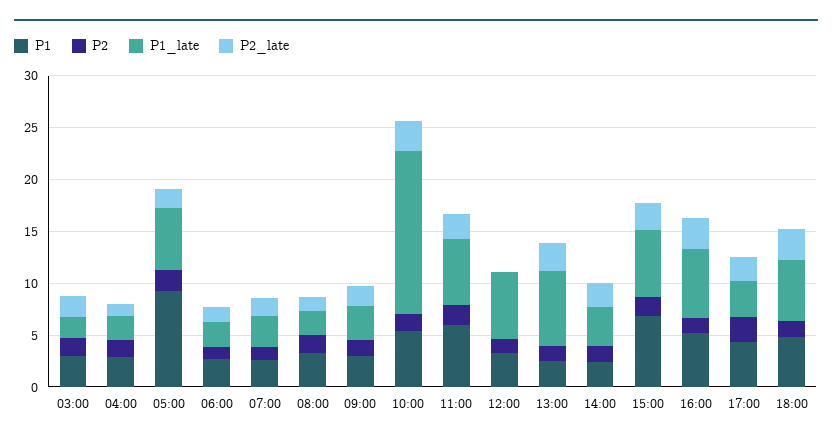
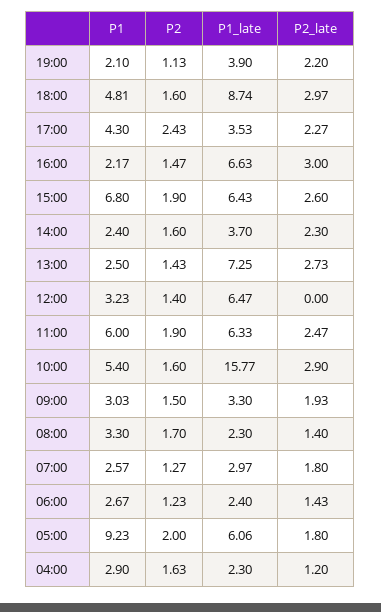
P1, 03:00: 3 -> none
P2, 03:00: 2 -> none
P1_late, 03:00: 2 -> none
P2_late, 03:00: 2 -> none
P1, 16:00: 5 -> 2.17
P1_late, 18:00: 6 -> 8.74
P1, 19:00: none -> 2.1
P2, 19:00: none -> 1.13
P1_late, 19:00: none -> 3.9
P2_late, 19:00: none -> 2.2

